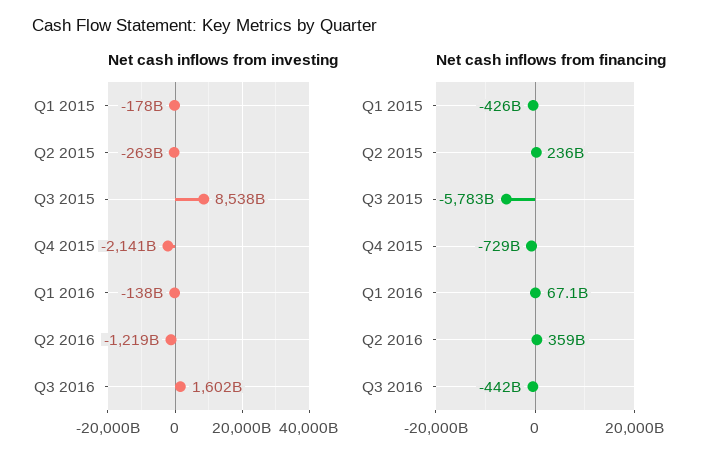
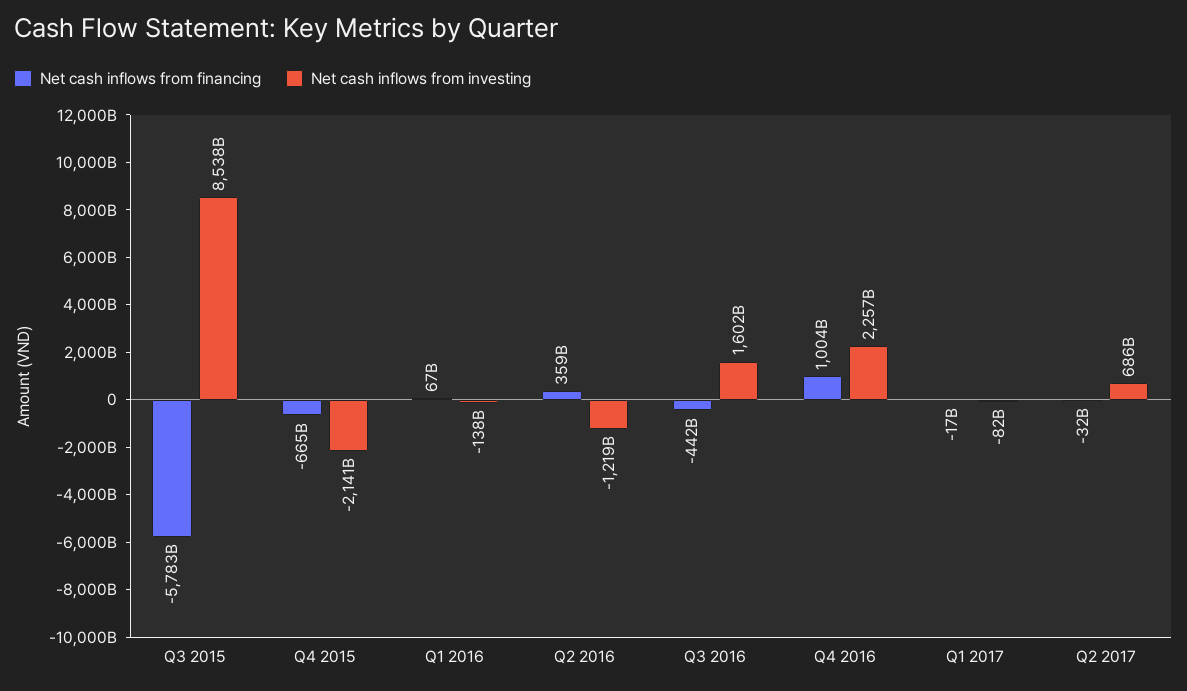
Net cash inflows from investing, Q1 2015: -178000000000 -> none
Net cash inflows from investing, Q2 2015: -263000000000 -> none
Net cash inflows from financing, Q1 2015: -426000000000 -> none
Net cash inflows from financing, Q2 2015: 236000000000 -> none
Net cash inflows from financing, Q4 2015: -729000000000 -> -665000000000
Net cash inflows from financing, Q4 2016: none -> 1004000000000
Net cash inflows from investing, Q4 2016: none -> 2257000000000
Net cash inflows from financing, Q1 2017: none -> -17000000000
Net cash inflows from investing, Q1 2017: none -> -82000000000
Net cash inflows from financing, Q2 2017: none -> -32000000000
Net cash inflows from investing, Q2 2017: none -> 686000000000

